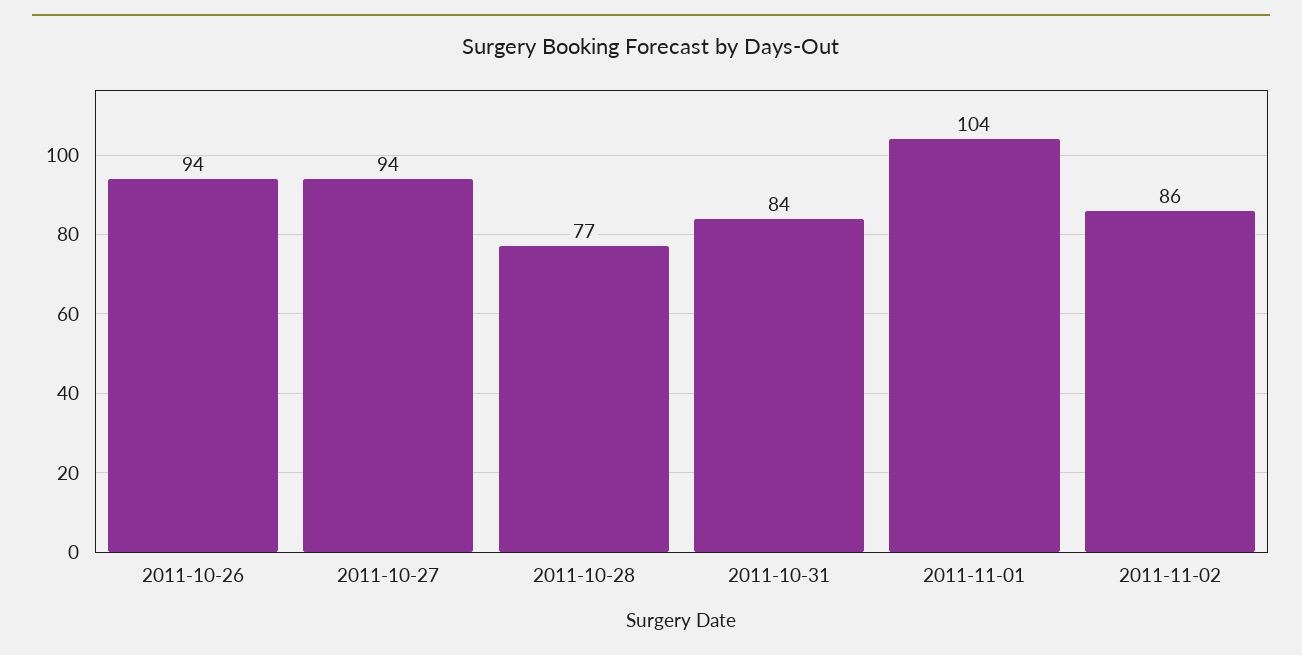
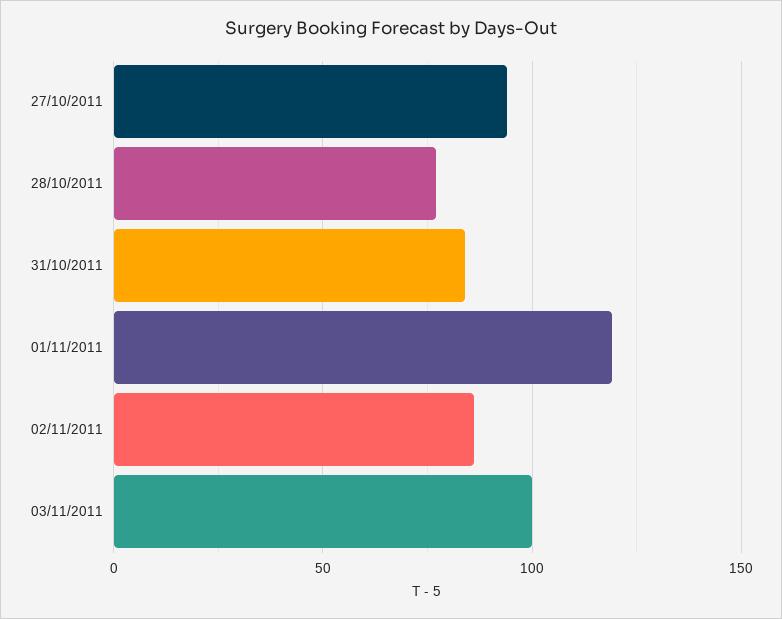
2011-10-26: 94 -> none
2011-11-01: 104 -> 120
03/11/2011: none -> 100

